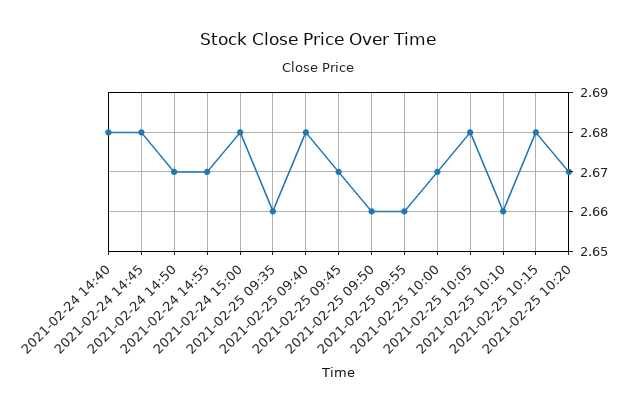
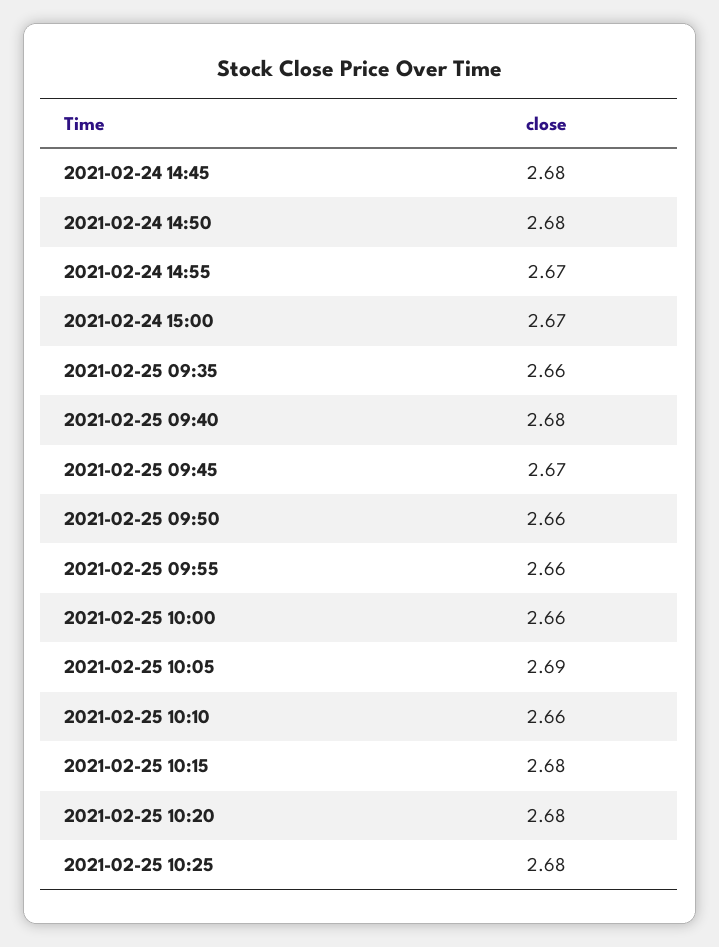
2021-02-24 14:40: 2.68 -> none
2021-02-24 14:50: 2.67 -> 2.68
2021-02-24 15:00: 2.68 -> 2.67
2021-02-25 10:00: 2.67 -> 2.66
2021-02-25 10:05: 2.68 -> 2.69
2021-02-25 10:20: 2.67 -> 2.68
2021-02-25 10:25: none -> 2.68

